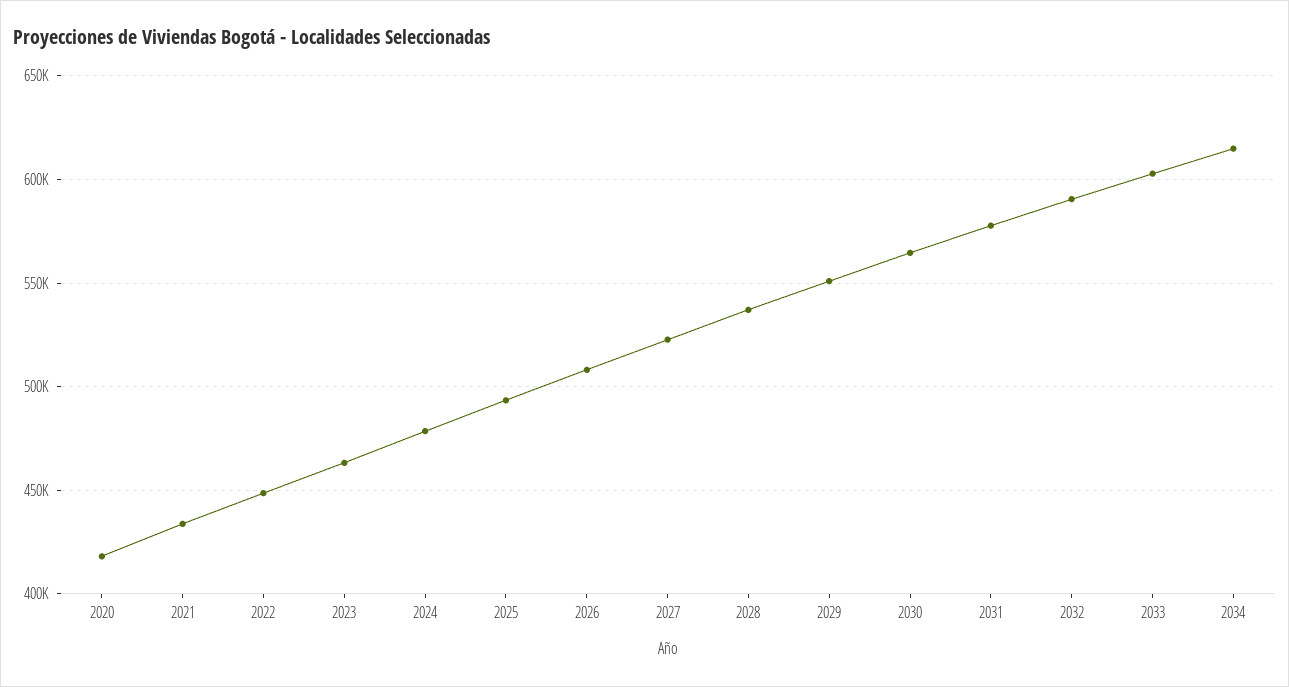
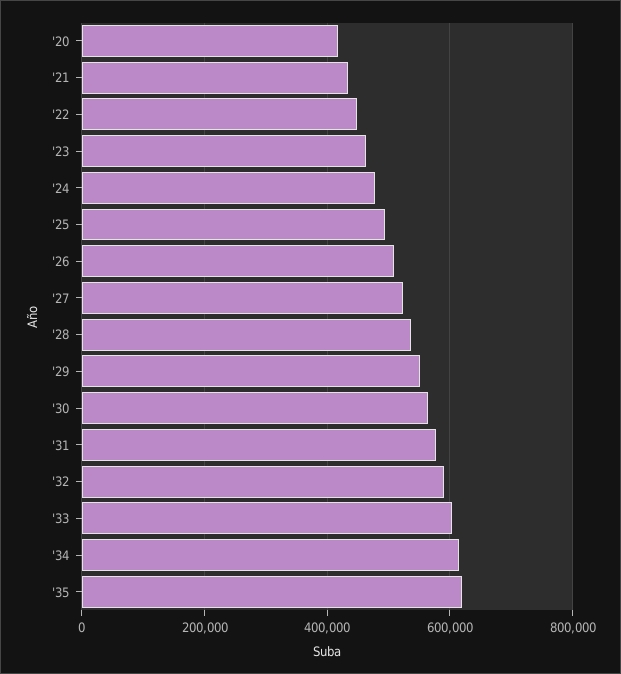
'35: none -> 620000

